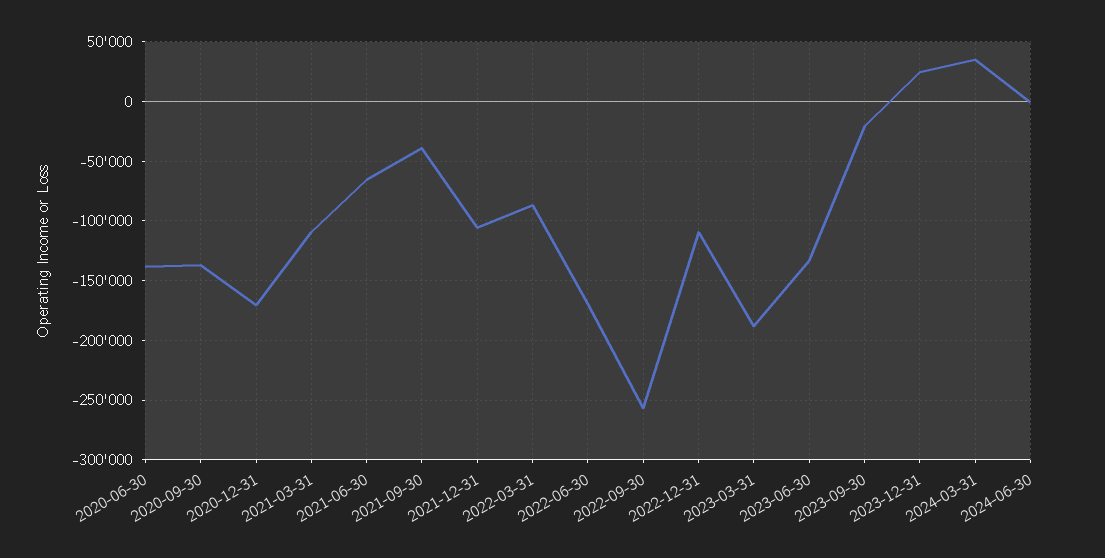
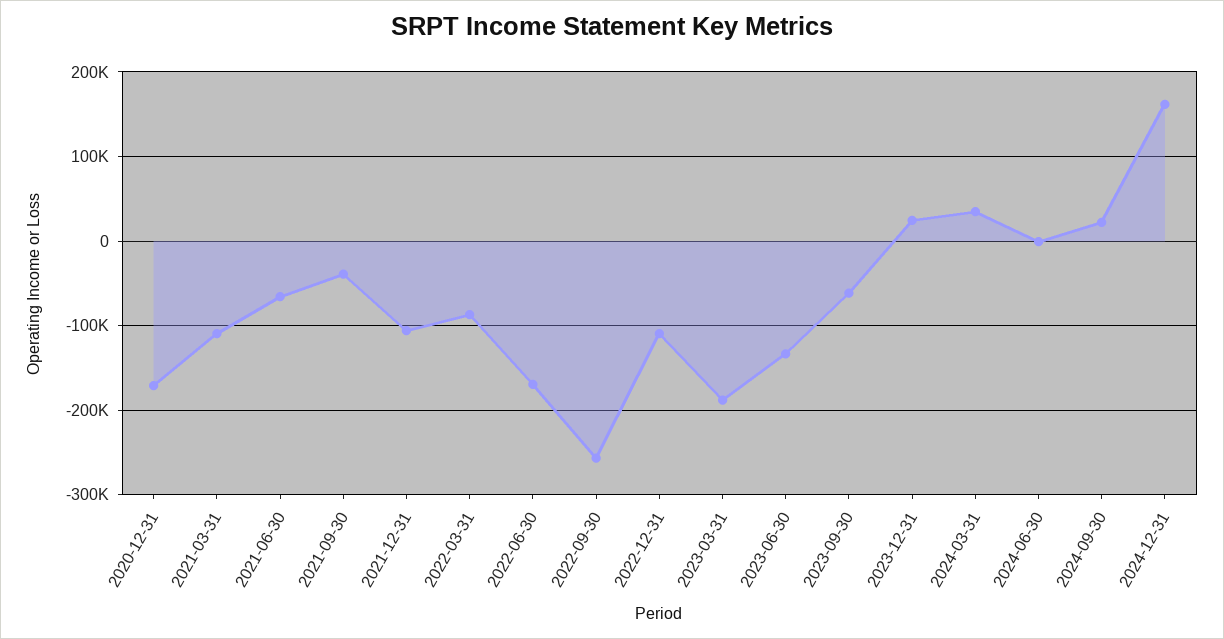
2020-06-30: -140000 -> none
2020-09-30: -140000 -> none
2023-09-30: -20000 -> -60000
2024-09-30: none -> 20000
2024-12-31: none -> 160000

